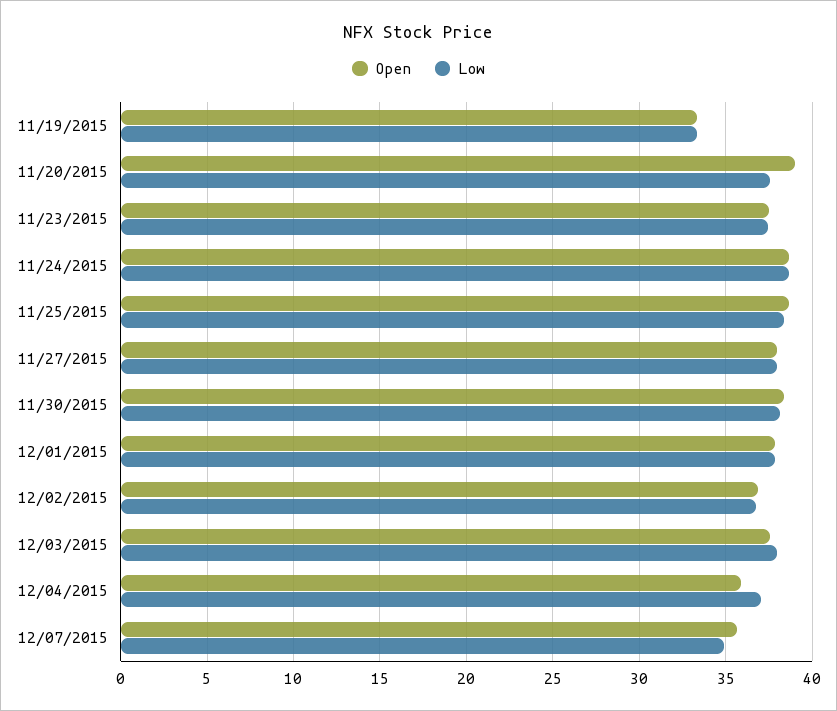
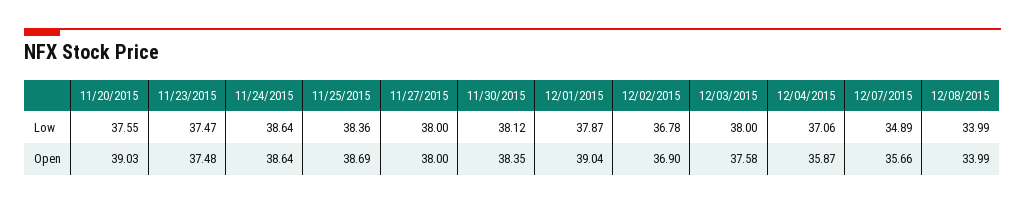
Open, 11/19/2015: 33.5 -> none
Low, 11/19/2015: 33.5 -> none
Open, 12/01/2015: 38 -> 39.04
Low, 12/08/2015: none -> 33.99
Open, 12/08/2015: none -> 33.99

